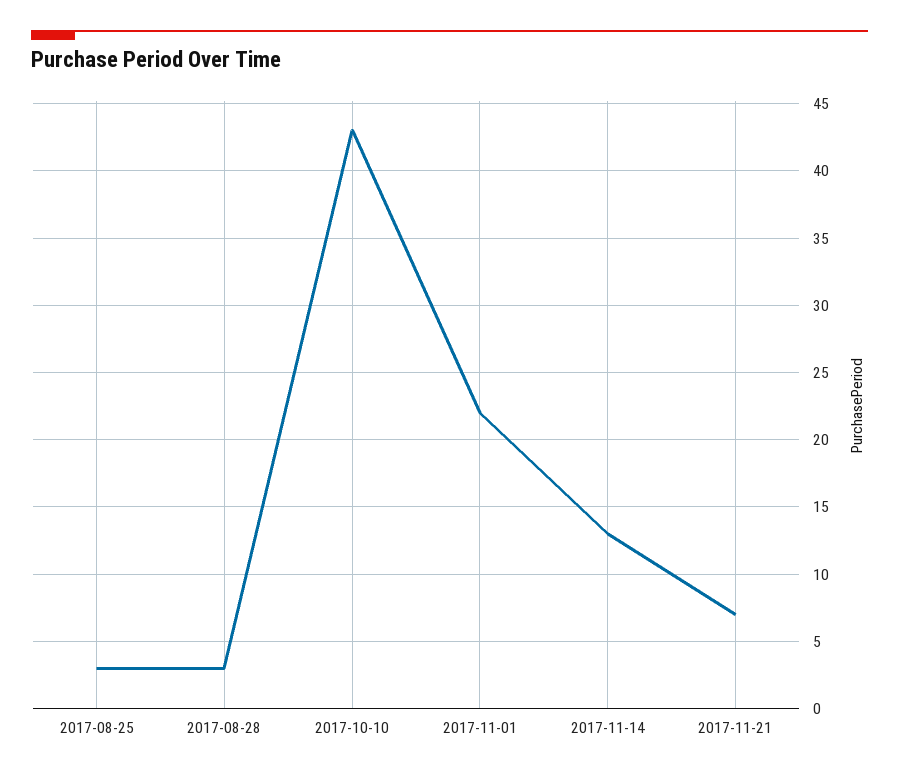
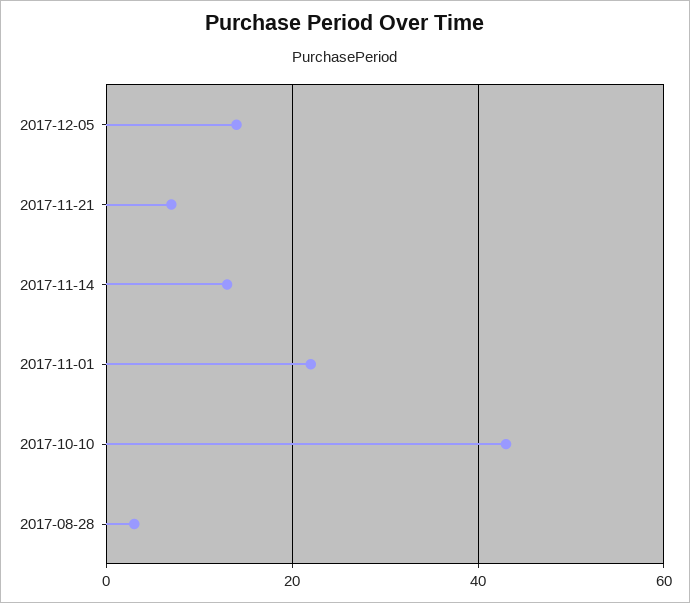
2017-08-25: 3 -> none
2017-12-05: none -> 15

